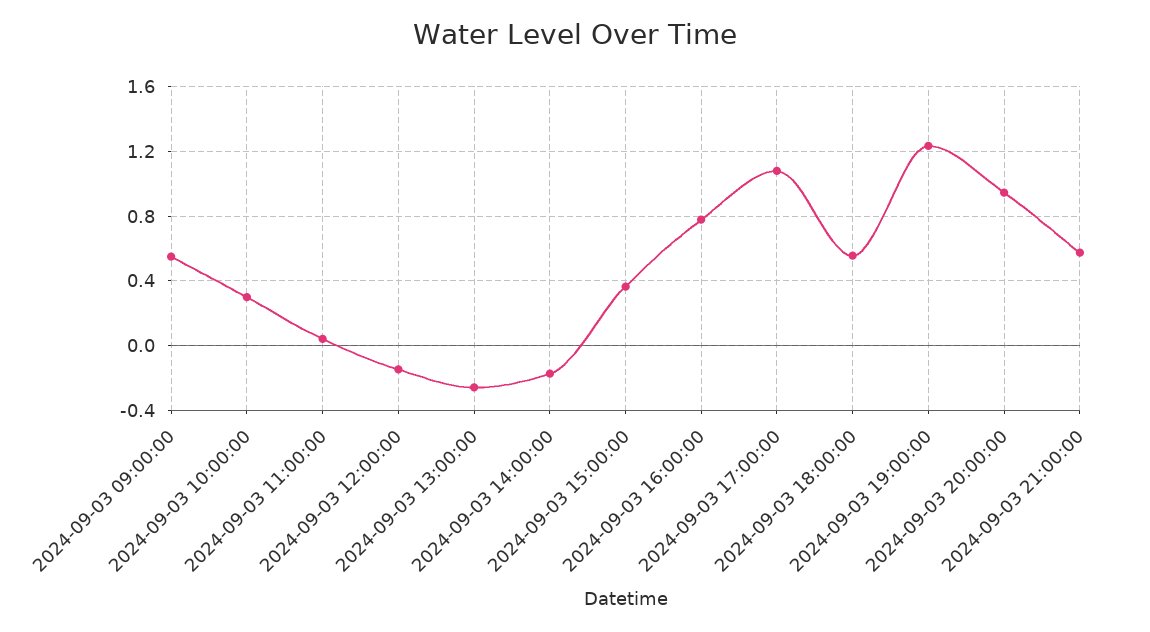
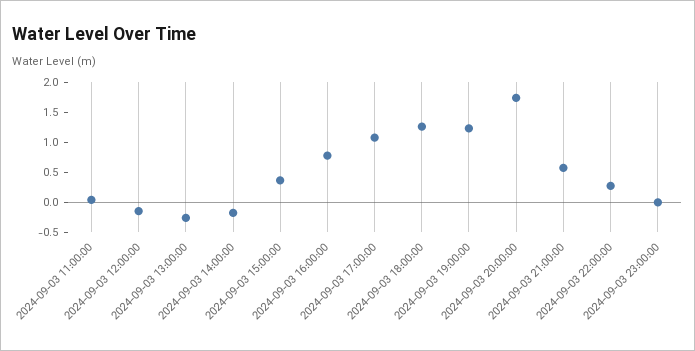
2024-09-03 09:00:00: 0.55 -> none
2024-09-03 10:00:00: 0.3 -> none
2024-09-03 18:00:00: 0.55 -> 1.25
2024-09-03 20:00:00: 0.95 -> 1.75
2024-09-03 22:00:00: none -> 0.25
2024-09-03 23:00:00: none -> 0

